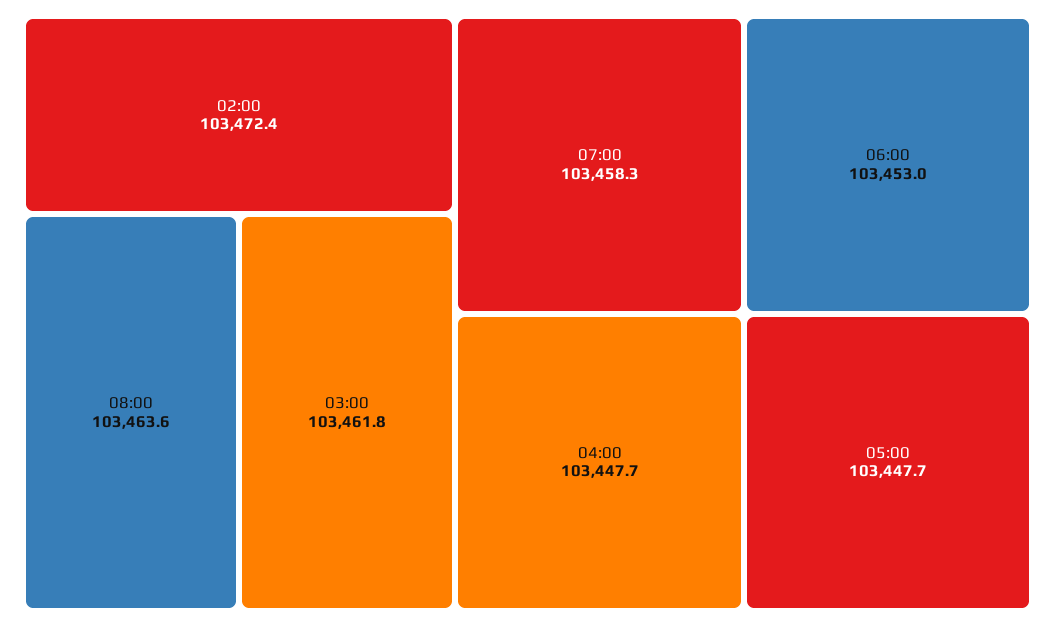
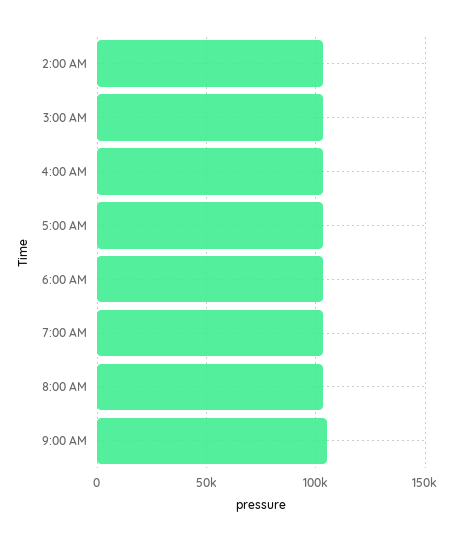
9:00 AM: none -> 105000

